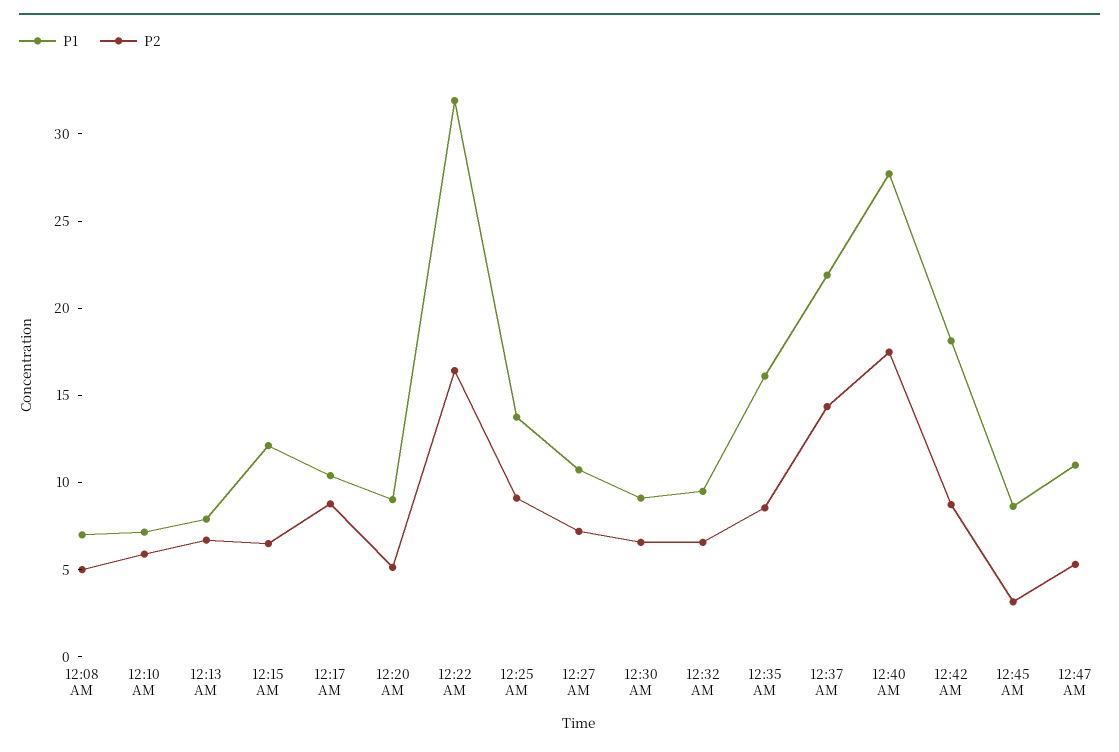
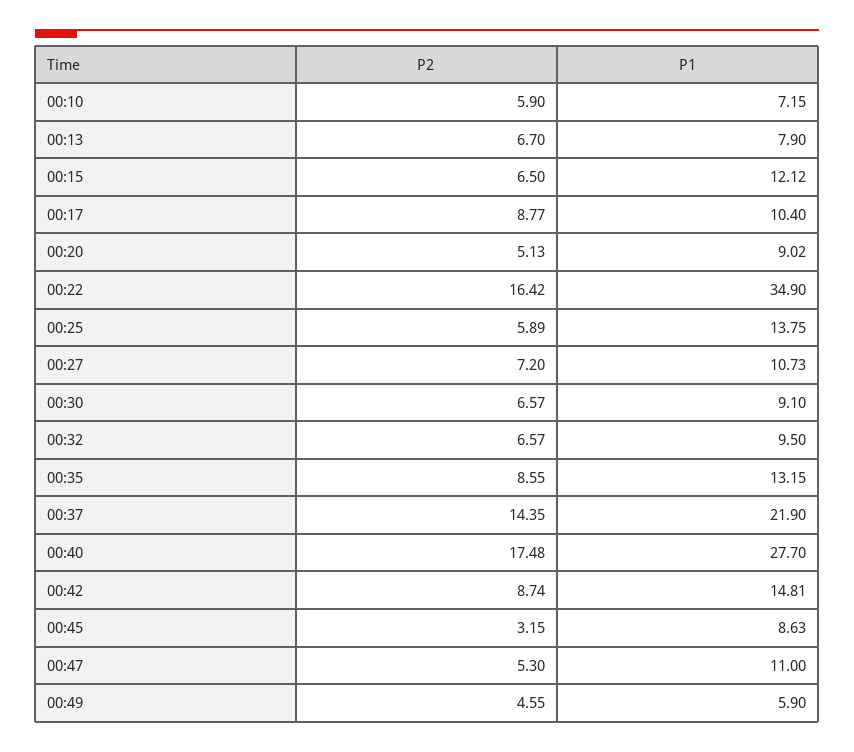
P1, 12:08 AM: 7 -> none
P2, 12:08 AM: 5 -> none
P1, 12:22 AM: 32 -> 34.9
P2, 12:25 AM: 9 -> 5.89
P1, 12:35 AM: 16 -> 13.15
P1, 12:42 AM: 18 -> 14.81
P2, 00:49: none -> 4.55
P1, 00:49: none -> 5.9

